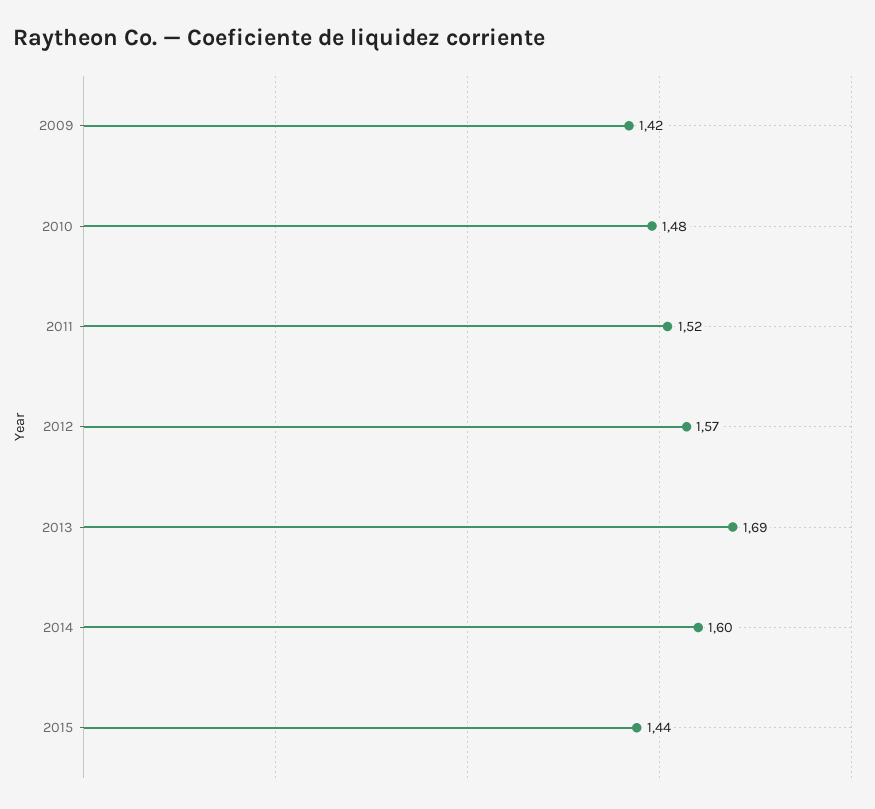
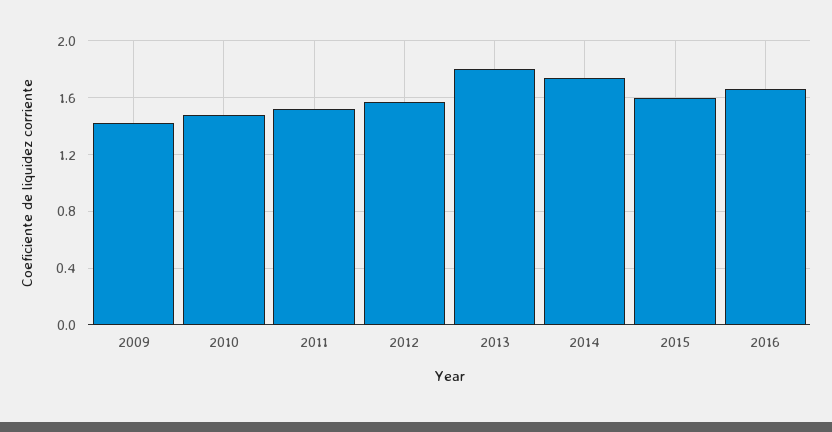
2013: 1.69 -> 1.8
2014: 1.6 -> 1.75
2015: 1.44 -> 1.6
2016: none -> 1.65

